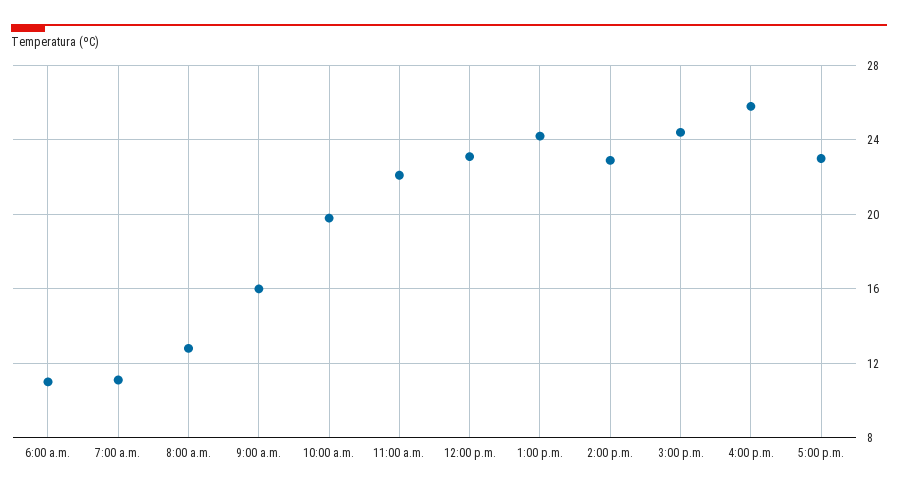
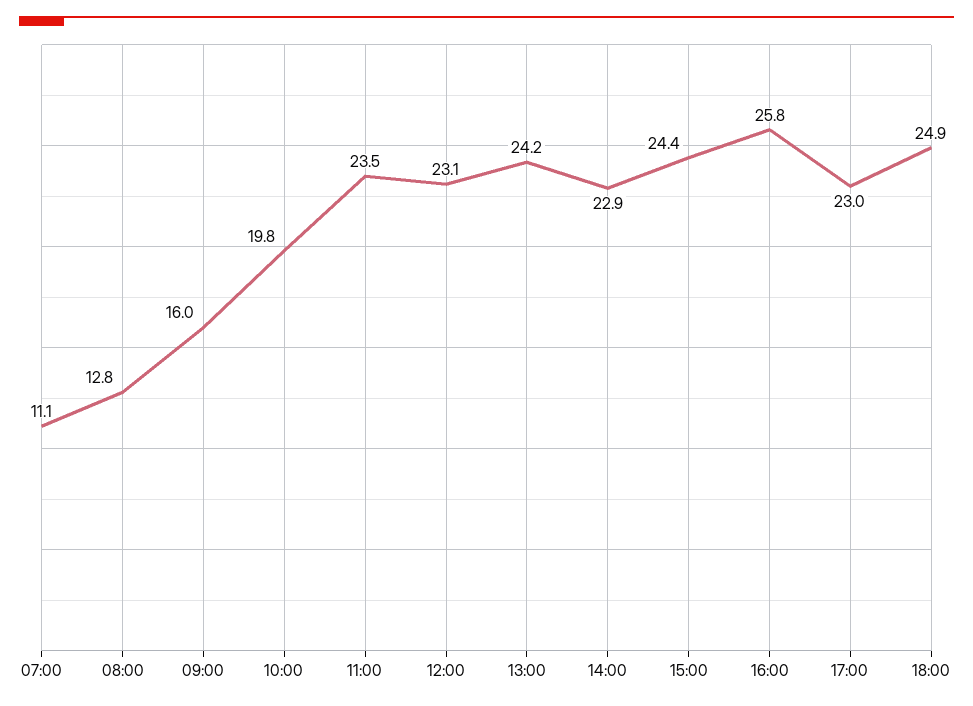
6:00 a.m.: 11 -> none
11:00 a.m.: 22 -> 23.5
18:00: none -> 24.9

